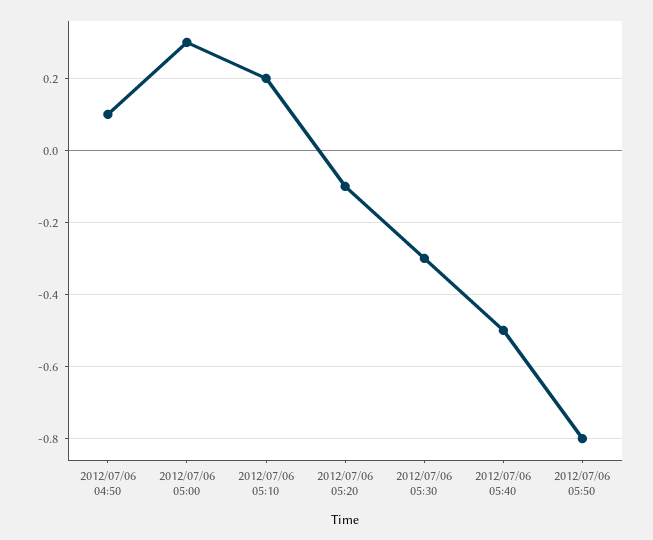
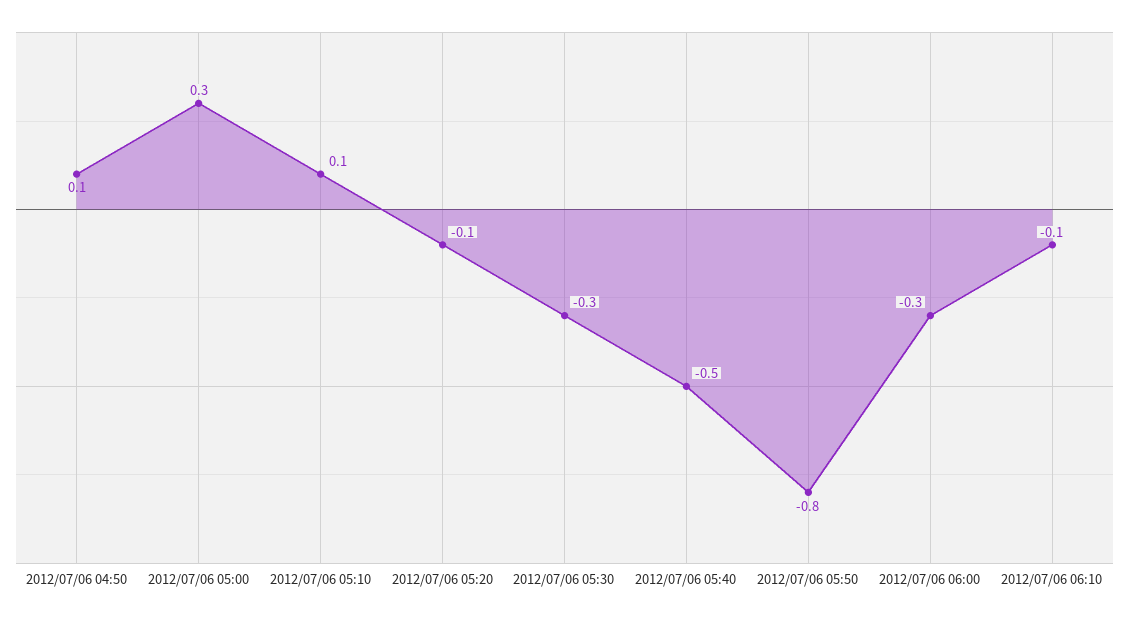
2012/07/06 05:10: 0.2 -> 0.1
2012/07/06 06:00: none -> -0.3
2012/07/06 06:10: none -> -0.1

